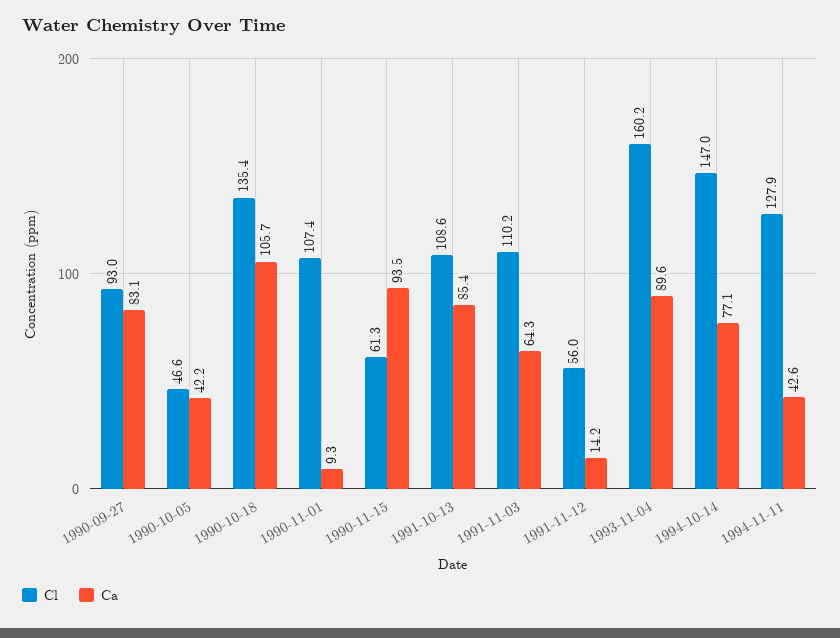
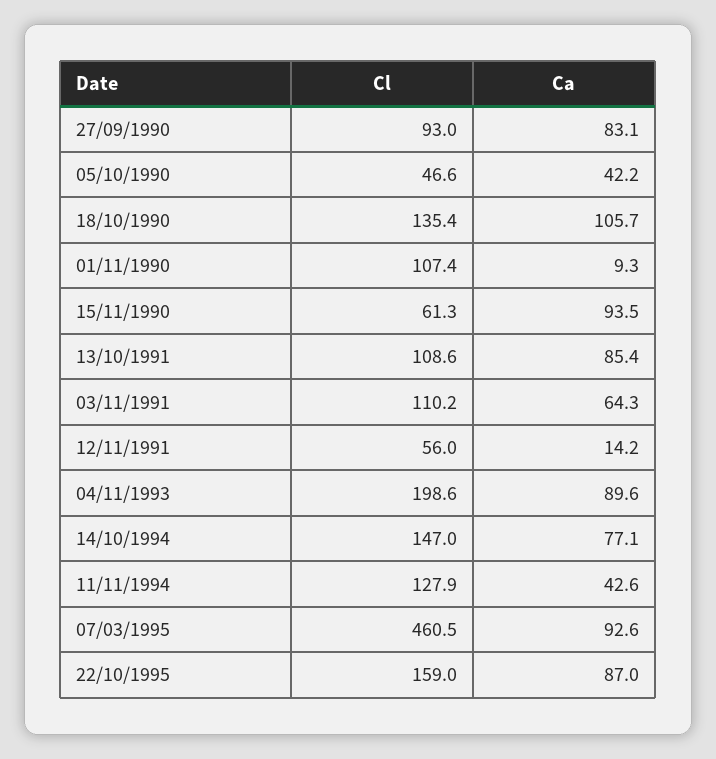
Cl, 1993-11-04: 160.2 -> 198.6
Cl, 07/03/1995: none -> 460.5
Ca, 07/03/1995: none -> 92.6
Cl, 22/10/1995: none -> 159
Ca, 22/10/1995: none -> 87

